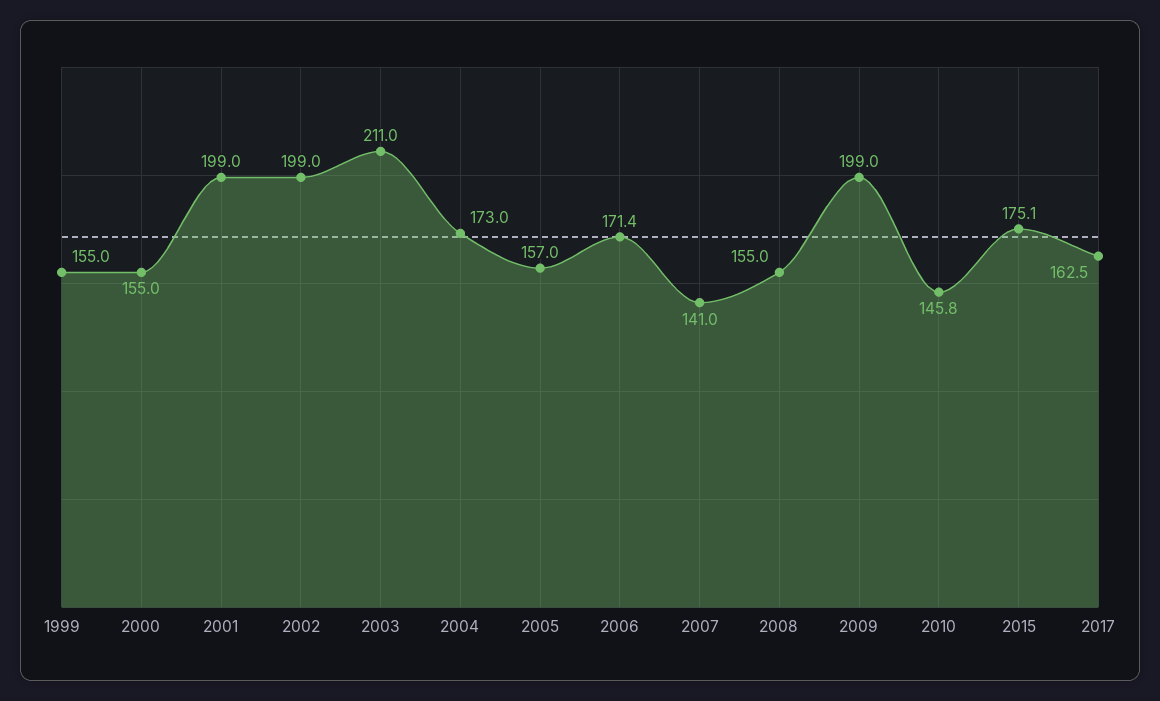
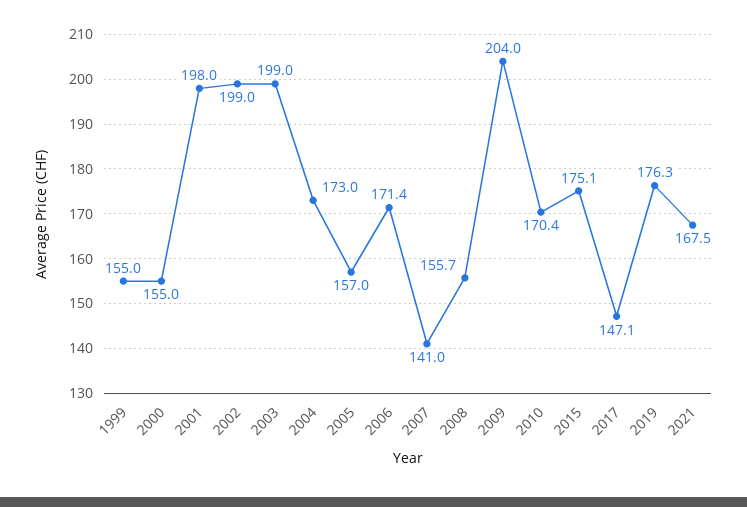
2001: 199 -> 198
2003: 211 -> 199
2008: 155 -> 155.7
2009: 199 -> 204
2010: 145.8 -> 170.4
2017: 162.5 -> 147.1
2019: none -> 176.3
2021: none -> 167.5

